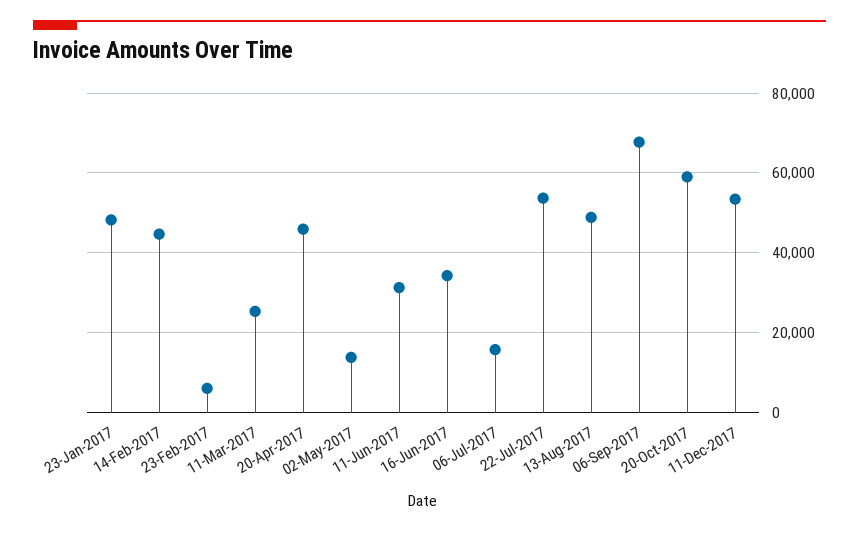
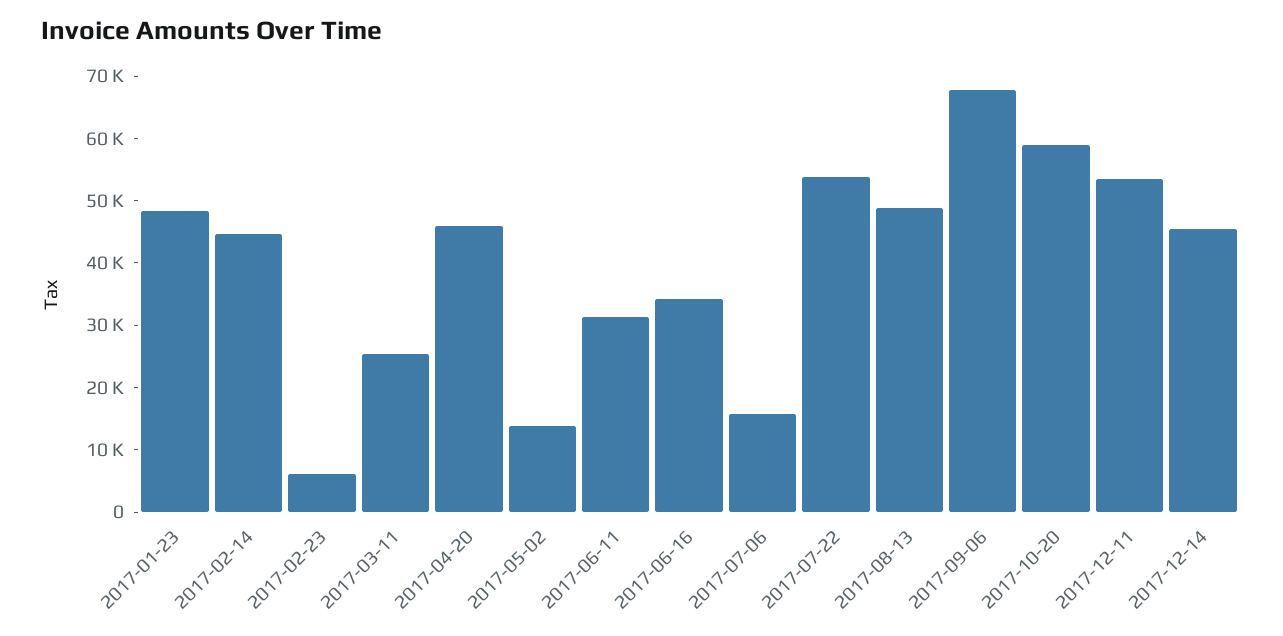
2017-12-14: none -> 46000

